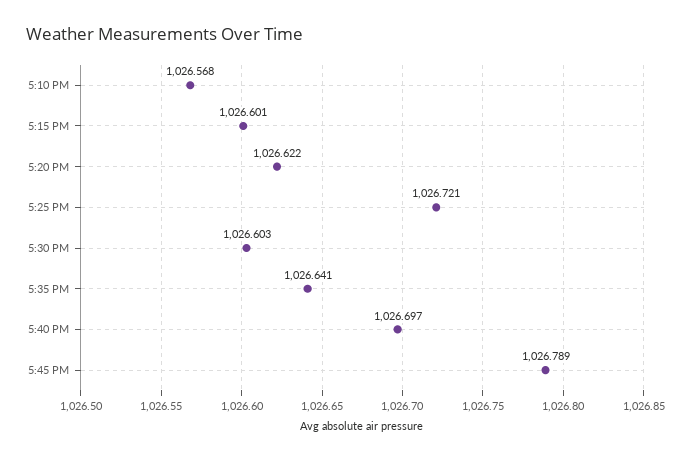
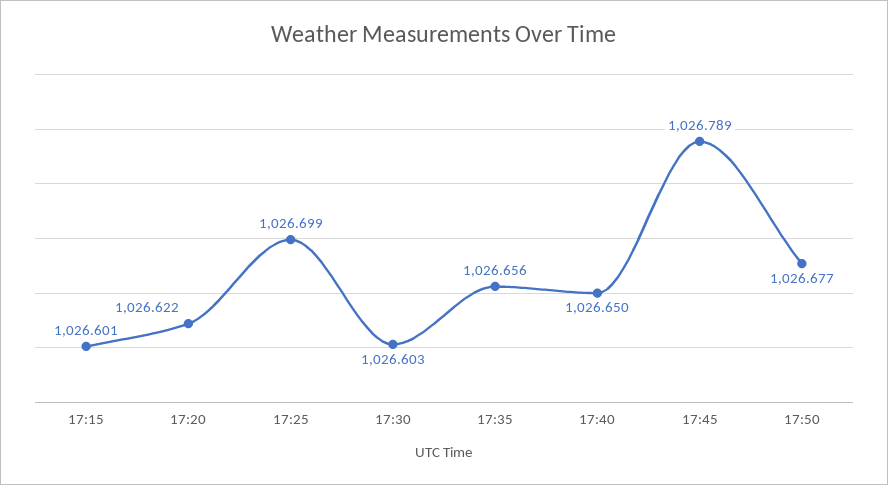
5:10 PM: 1026.568 -> none
5:25 PM: 1026.721 -> 1026.699
5:35 PM: 1026.641 -> 1026.656
5:40 PM: 1026.697 -> 1026.65
17:50: none -> 1026.677

